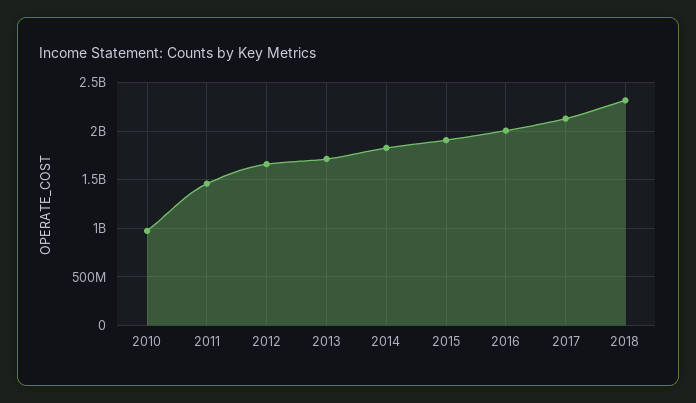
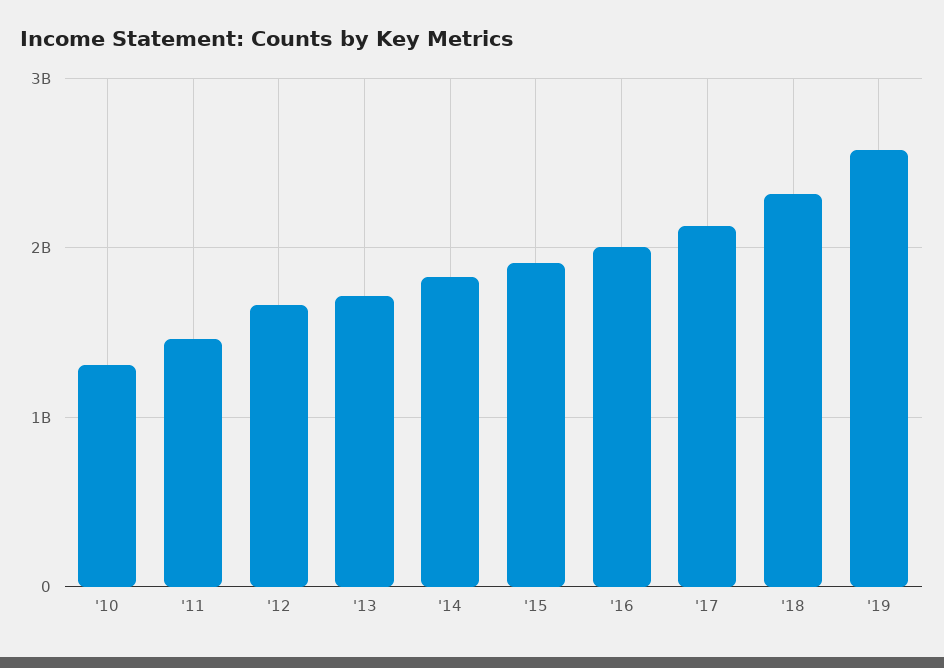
2010: 1000000000 -> 1300000000
'19: none -> 2600000000

